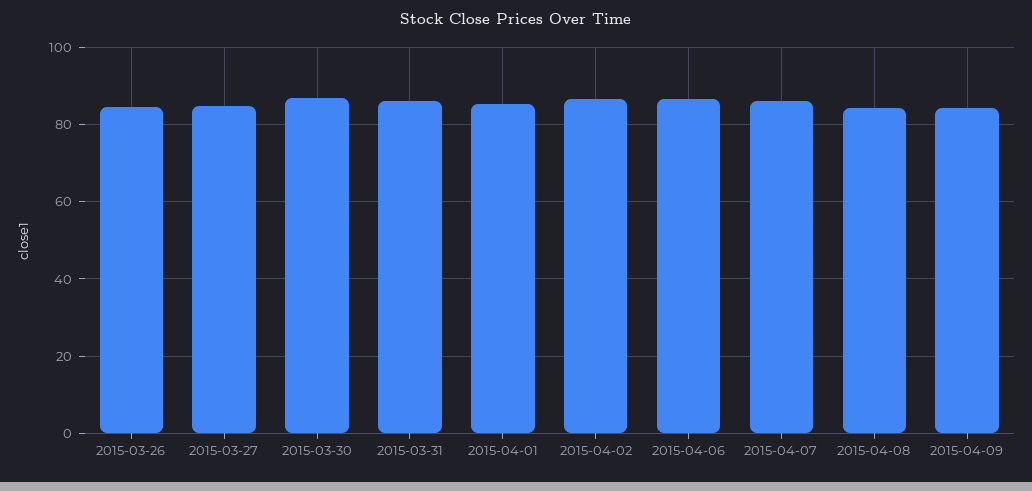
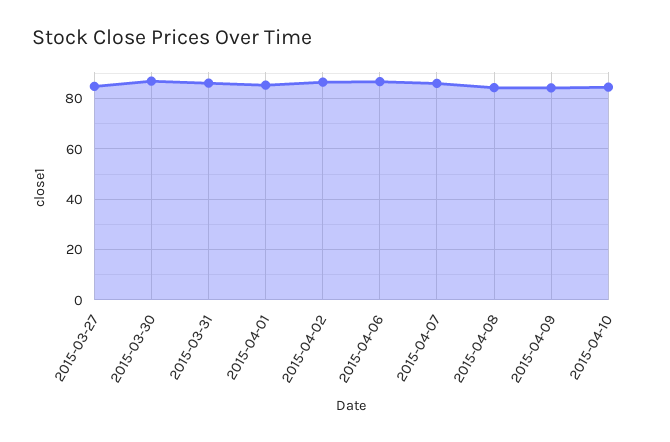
2015-03-26: 84 -> none
2015-04-10: none -> 85

